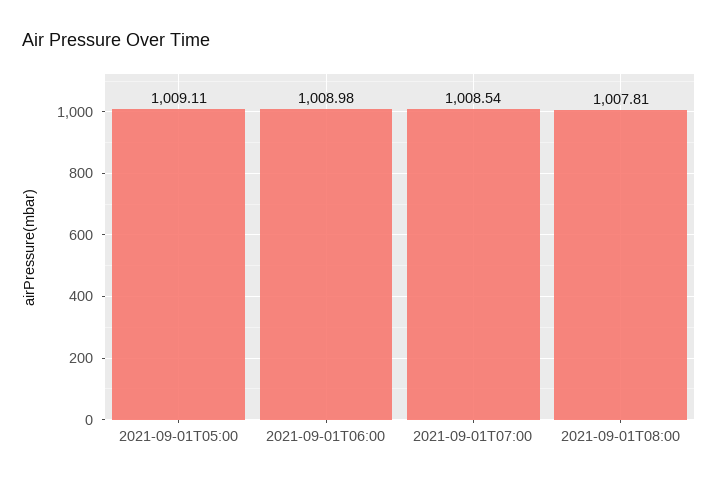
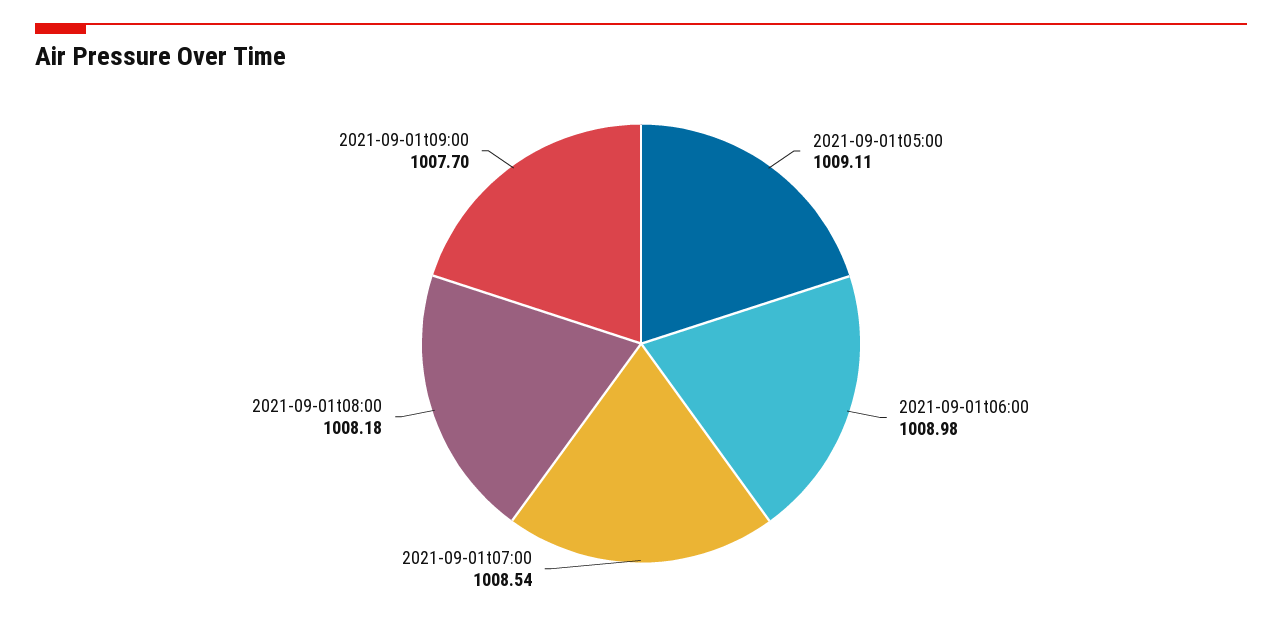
2021-09-01T08:00: 1007.81 -> 1008.18
2021-09-01t09:00: none -> 1007.7

